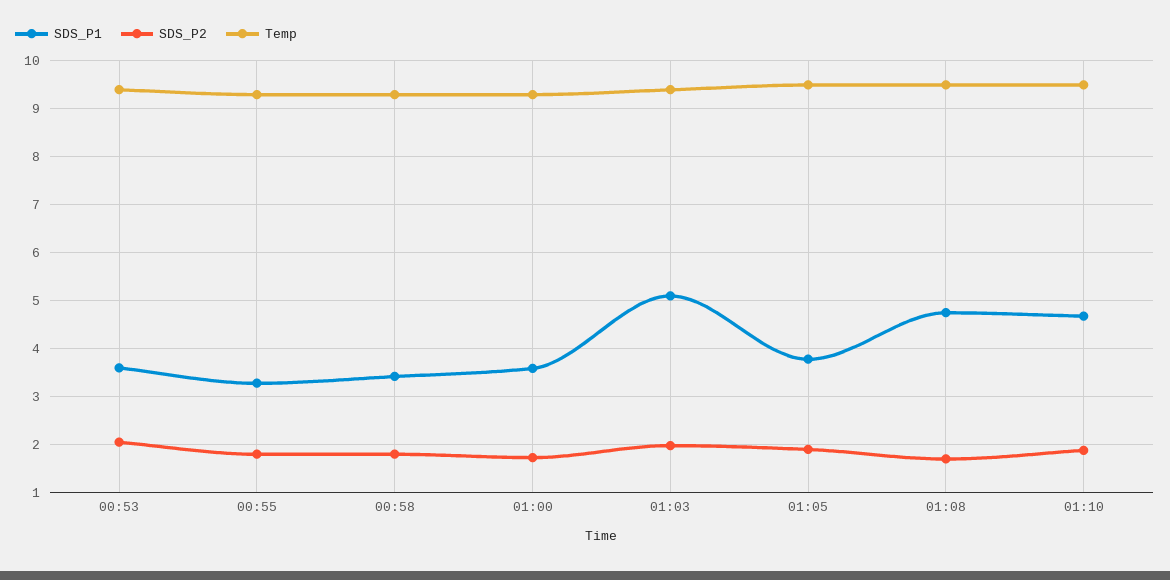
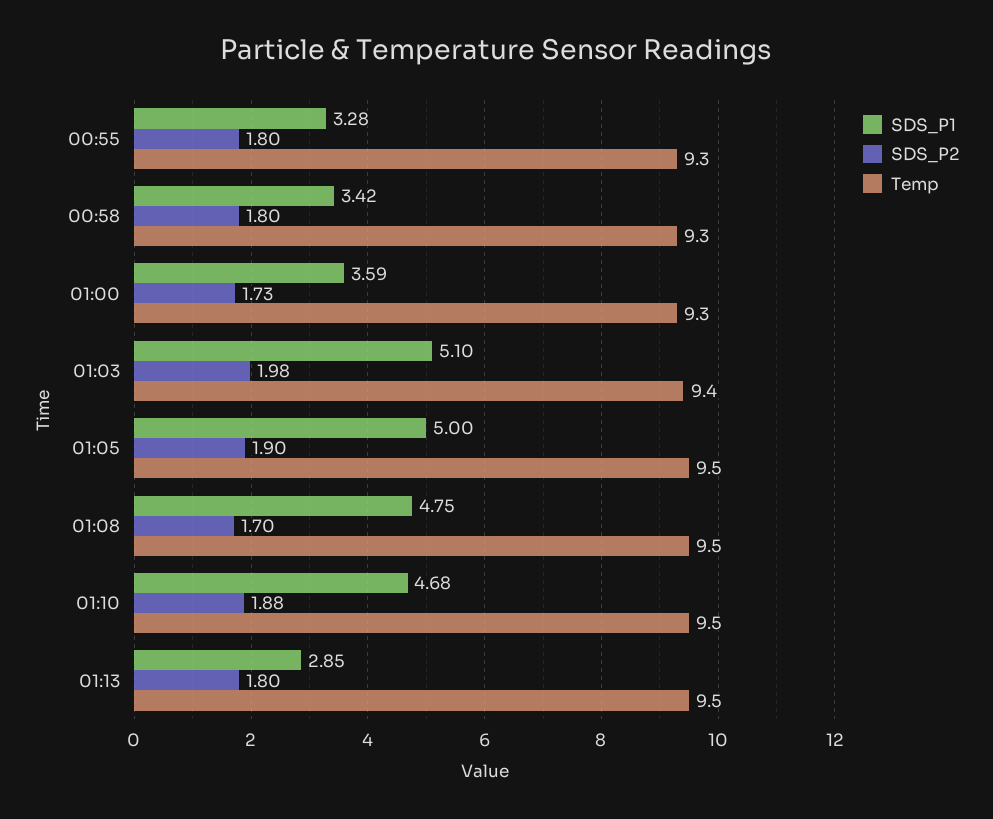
SDS_P1, 00:53: 3.6 -> none
SDS_P2, 00:53: 2 -> none
Temp, 00:53: 9.4 -> none
SDS_P1, 01:05: 3.8 -> 5
SDS_P1, 01:13: none -> 2.85
SDS_P2, 01:13: none -> 1.8
Temp, 01:13: none -> 9.5

